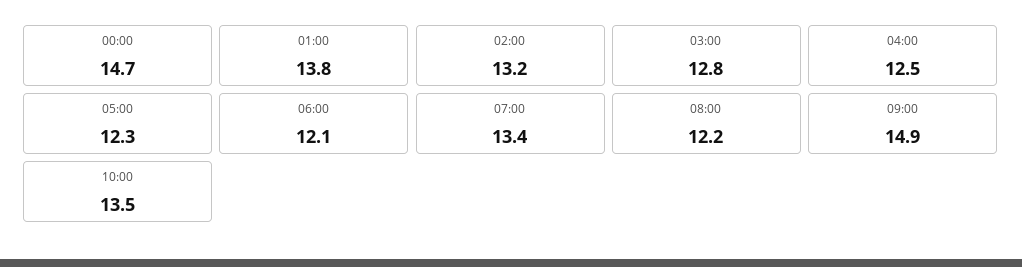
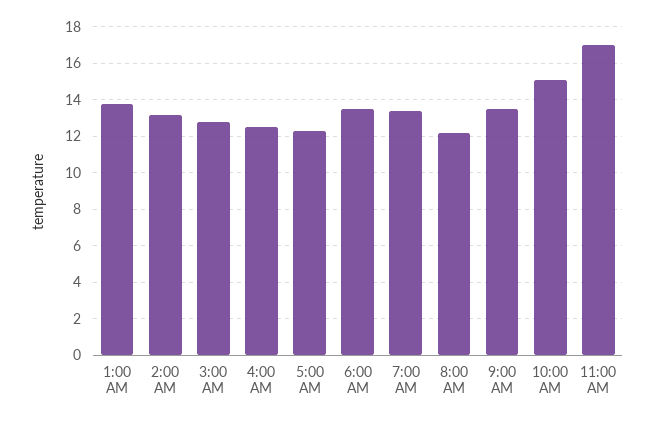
00:00: 14.7 -> none
06:00: 12.1 -> 13.5
09:00: 14.9 -> 13.5
10:00: 13.5 -> 15
11:00 AM: none -> 17

